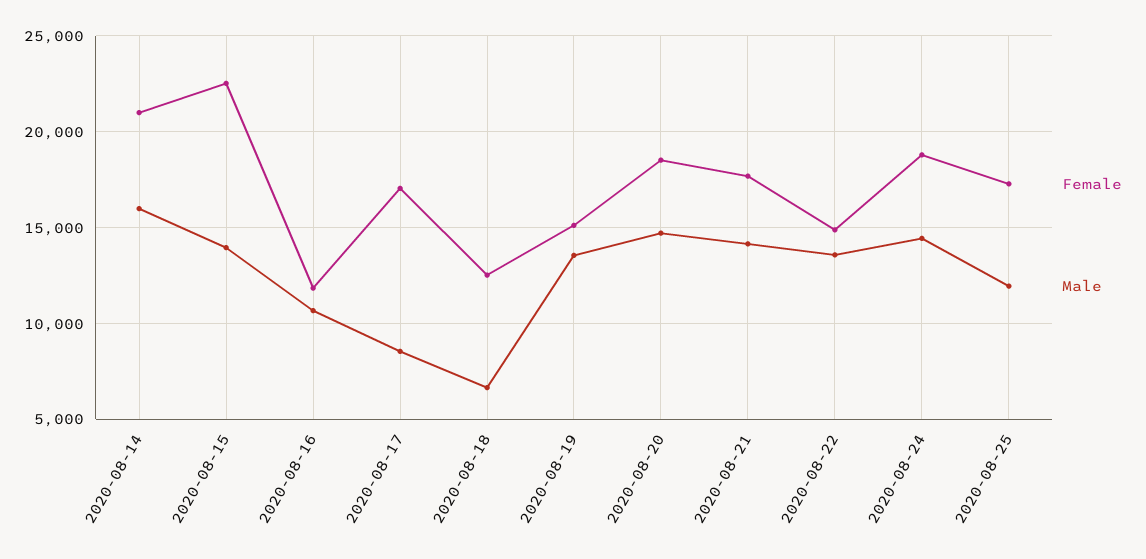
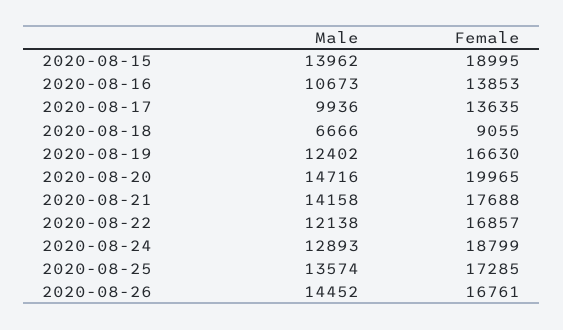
Female, 2020-08-14: 21000 -> none
Male, 2020-08-14: 16000 -> none
Female, 2020-08-15: 22500 -> 18995
Female, 2020-08-16: 12000 -> 13853
Female, 2020-08-17: 17000 -> 13635
Male, 2020-08-17: 8500 -> 9936
Female, 2020-08-18: 12500 -> 9055
Female, 2020-08-19: 15000 -> 16630
Male, 2020-08-19: 13500 -> 12402
Female, 2020-08-20: 18500 -> 19965
Female, 2020-08-22: 15000 -> 16857
Male, 2020-08-22: 13500 -> 12138
Male, 2020-08-24: 14500 -> 12893
Male, 2020-08-25: 12000 -> 13574
Male, 2020-08-26: none -> 14452
Female, 2020-08-26: none -> 16761

